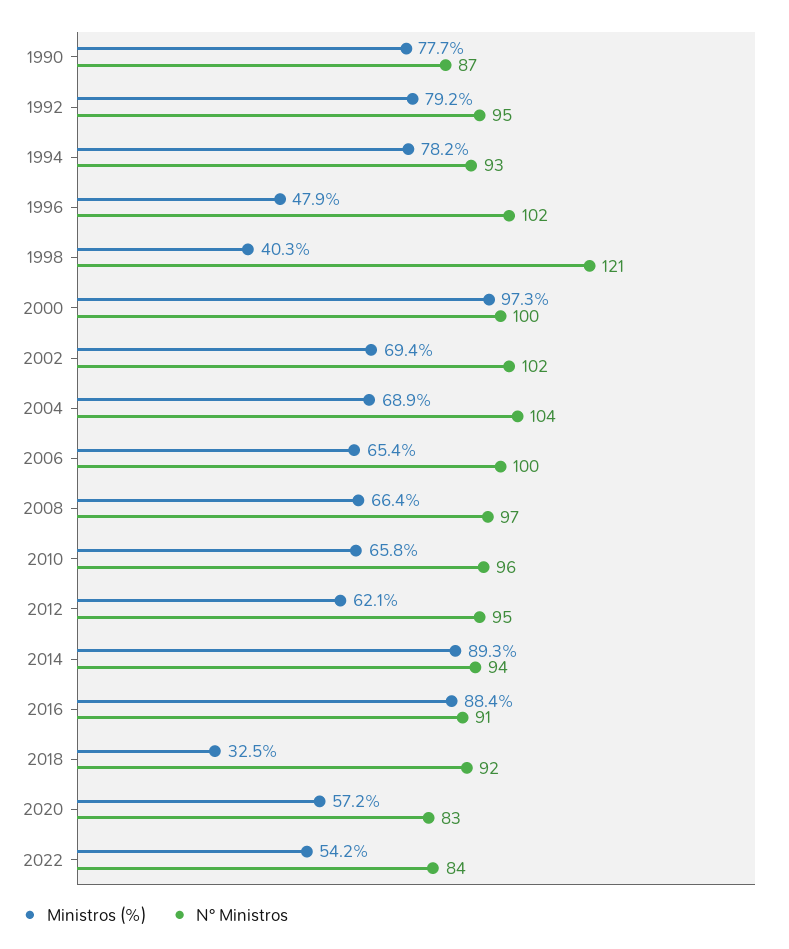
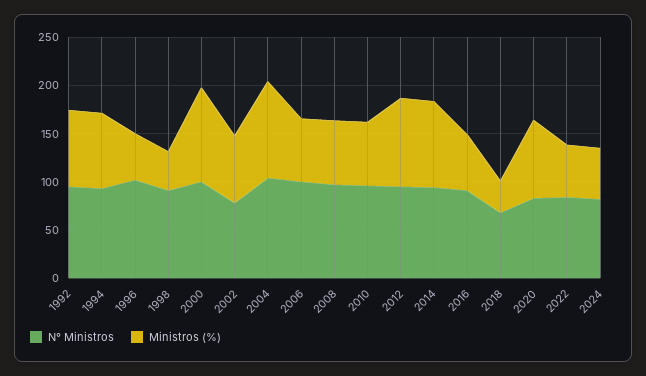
Ministros (%), 1990: 77.7 -> none
N° Ministros, 1990: 87 -> none
N° Ministros, 1998: 121 -> 90
N° Ministros, 2002: 102 -> 80
Ministros (%), 2004: 68.9 -> 100
Ministros (%), 2012: 62.1 -> 90
Ministros (%), 2016: 88.4 -> 60
N° Ministros, 2018: 92 -> 70
Ministros (%), 2020: 57.2 -> 80
N° Ministros, 2024: none -> 80
Ministros (%), 2024: none -> 50

